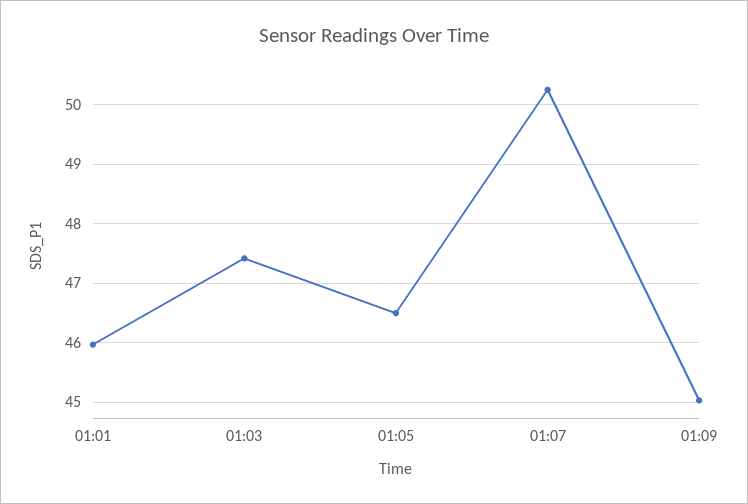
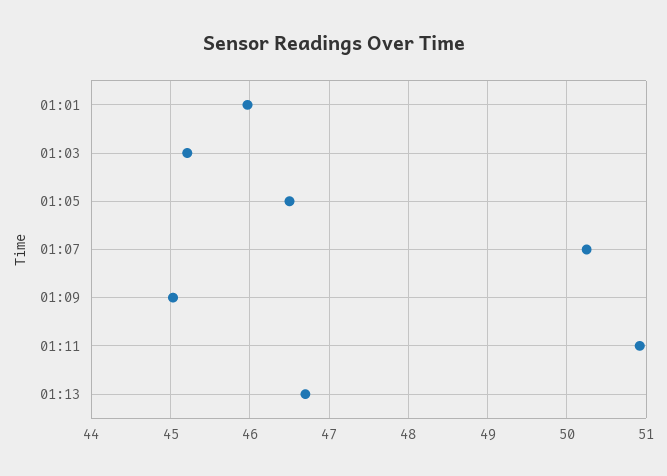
01:03: 47.4 -> 45.2
01:11: none -> 50.9
01:13: none -> 46.7

